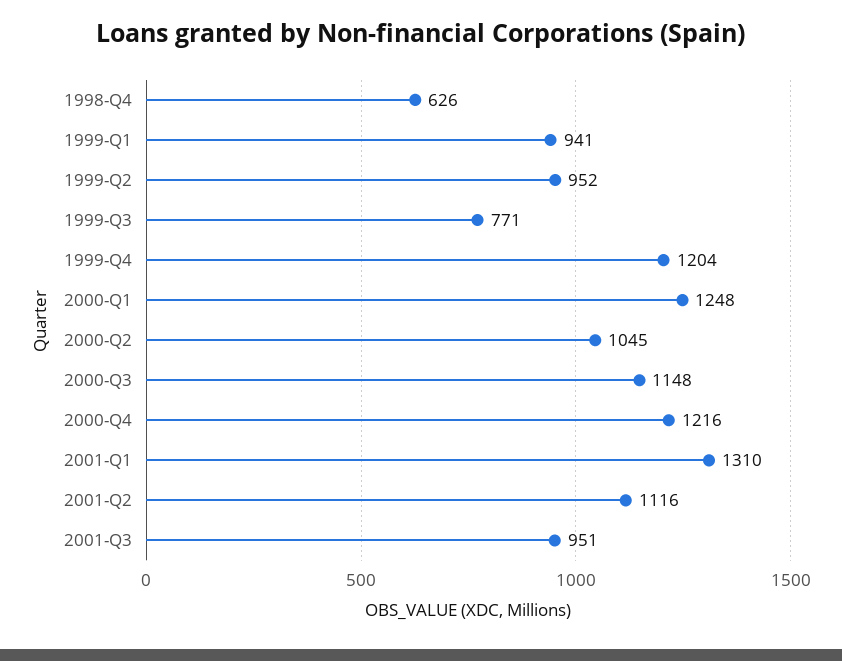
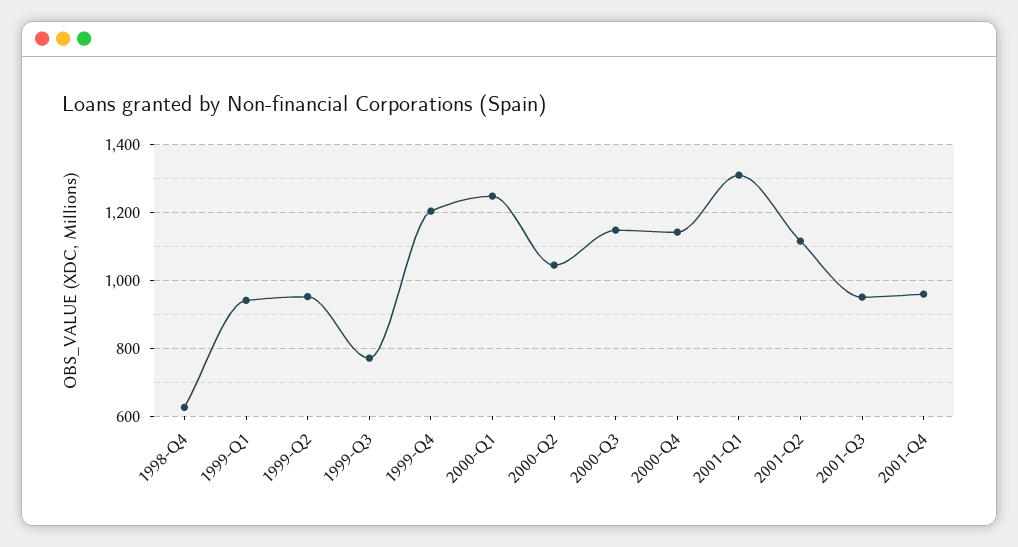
2000-Q4: 1216 -> 1140
2001-Q4: none -> 960

